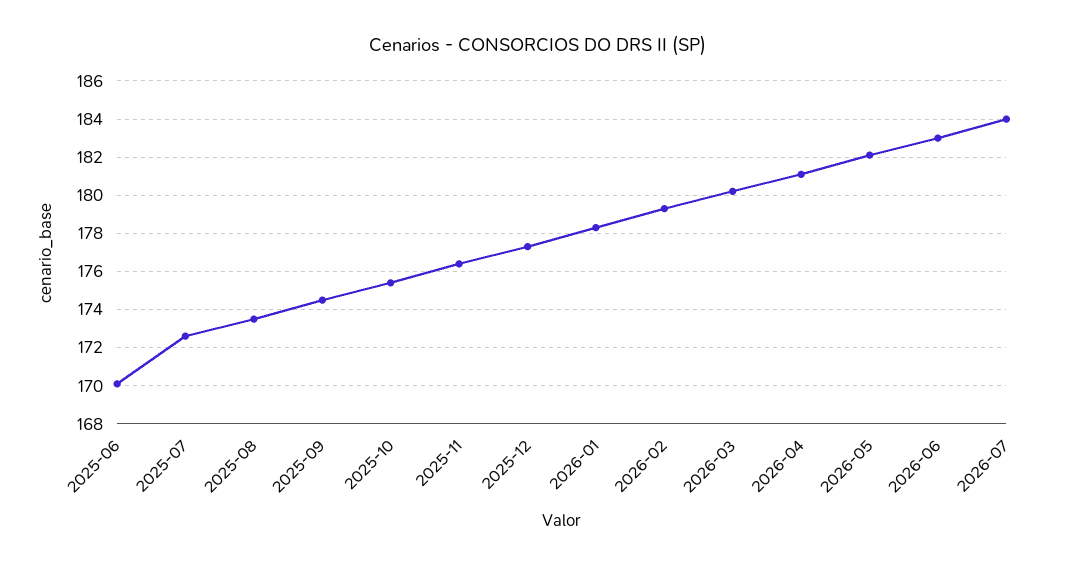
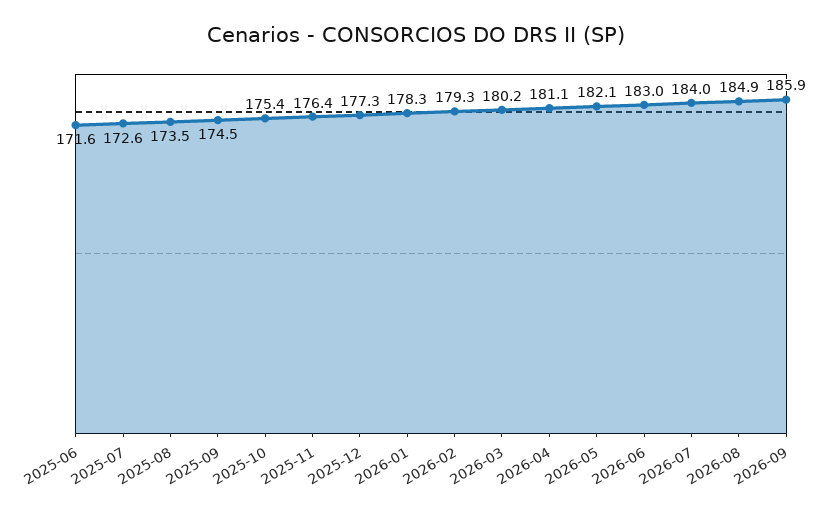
2025-06: 170 -> 171.6
2026-08: none -> 184.9
2026-09: none -> 185.9

